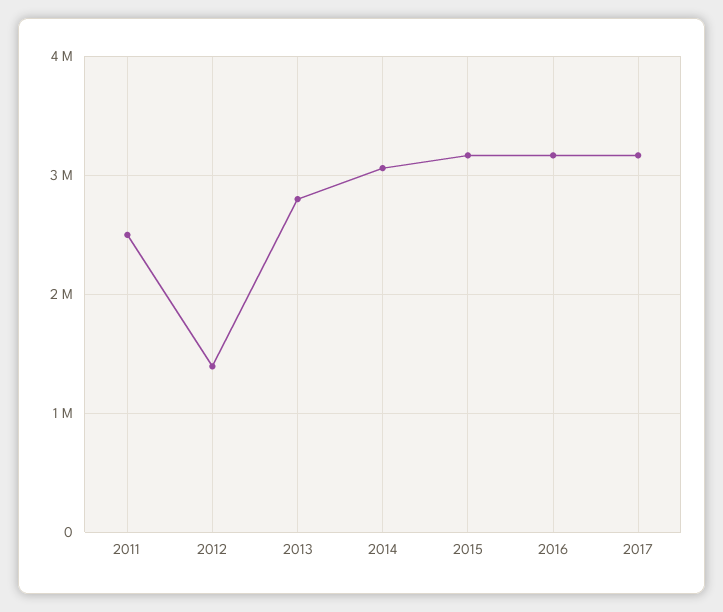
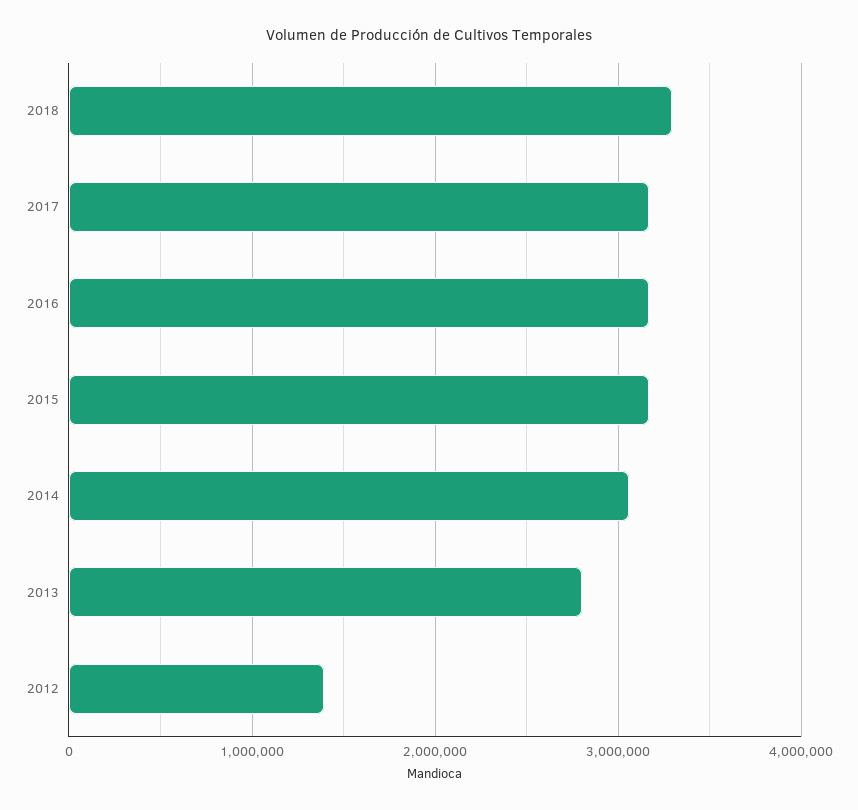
2011: 2500000 -> none
2018: none -> 3300000

